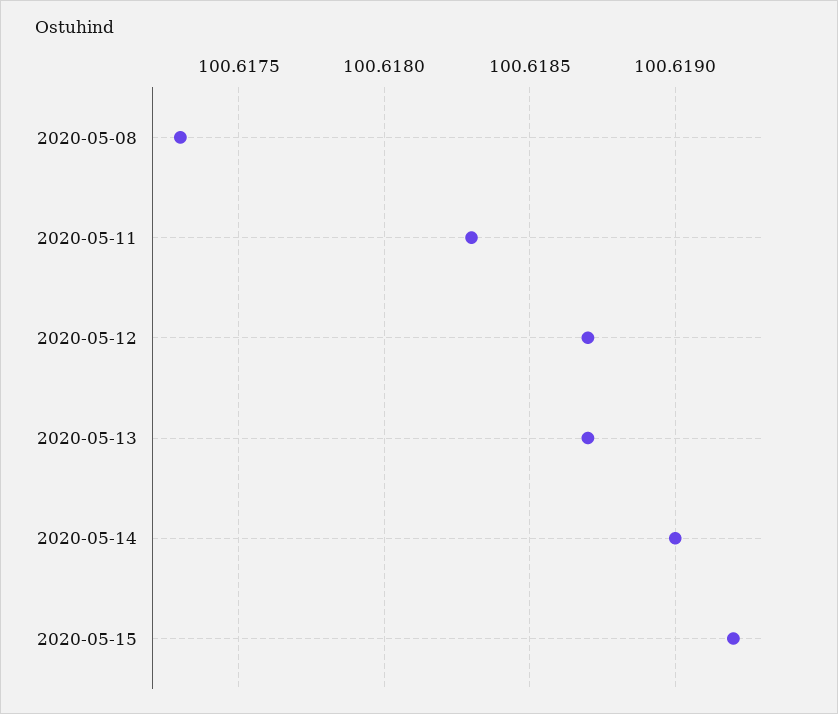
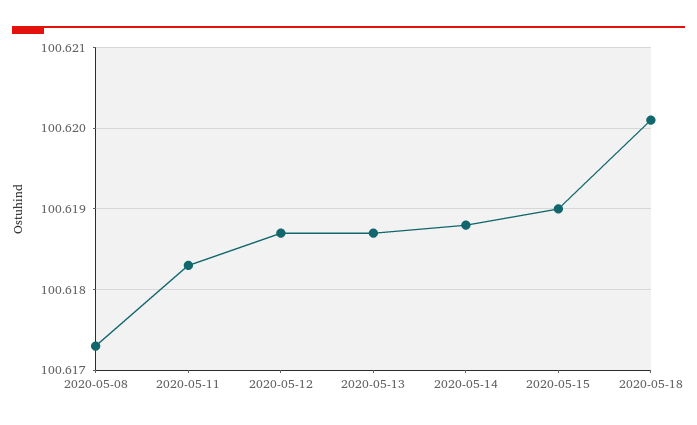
2020-05-14: 100.619 -> 100.6188
2020-05-15: 100.6192 -> 100.619
2020-05-18: none -> 100.6201

